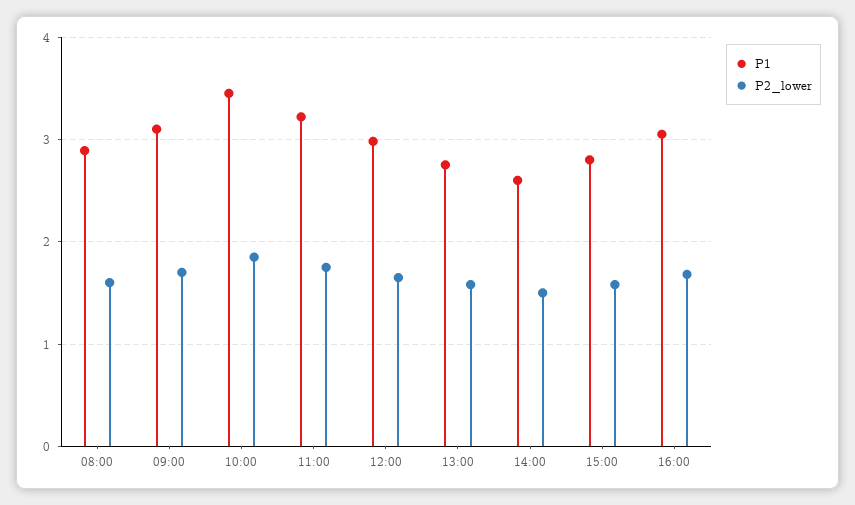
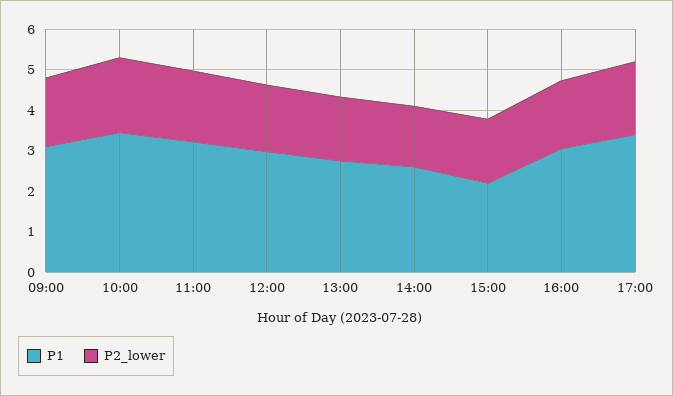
P1, 08:00: 2.9 -> none
P2_lower, 08:00: 1.6 -> none
P1, 15:00: 2.8 -> 2.2
P1, 17:00: none -> 3.4
P2_lower, 17:00: none -> 1.8

